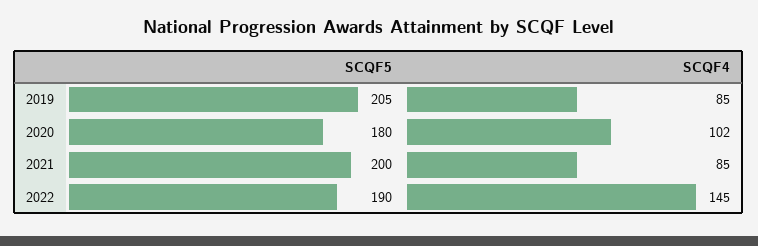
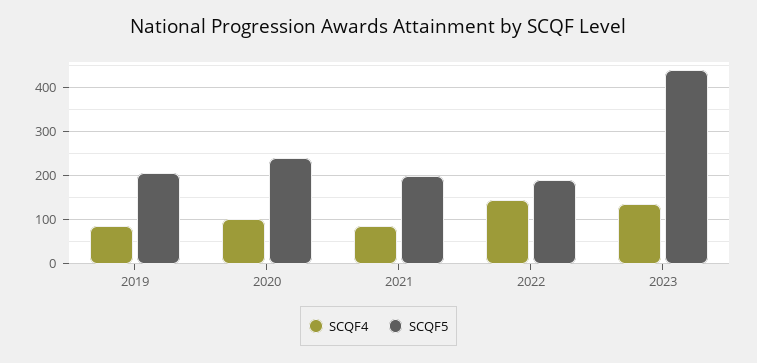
SCQF5, 2020: 180 -> 240
SCQF4, 2023: none -> 140
SCQF5, 2023: none -> 440

